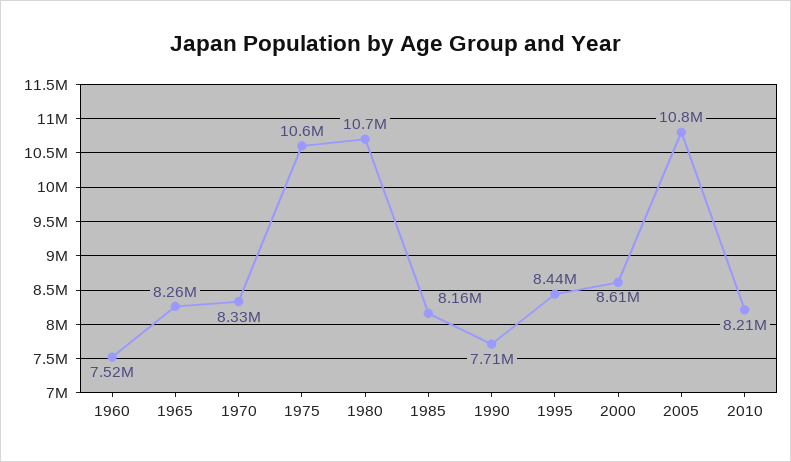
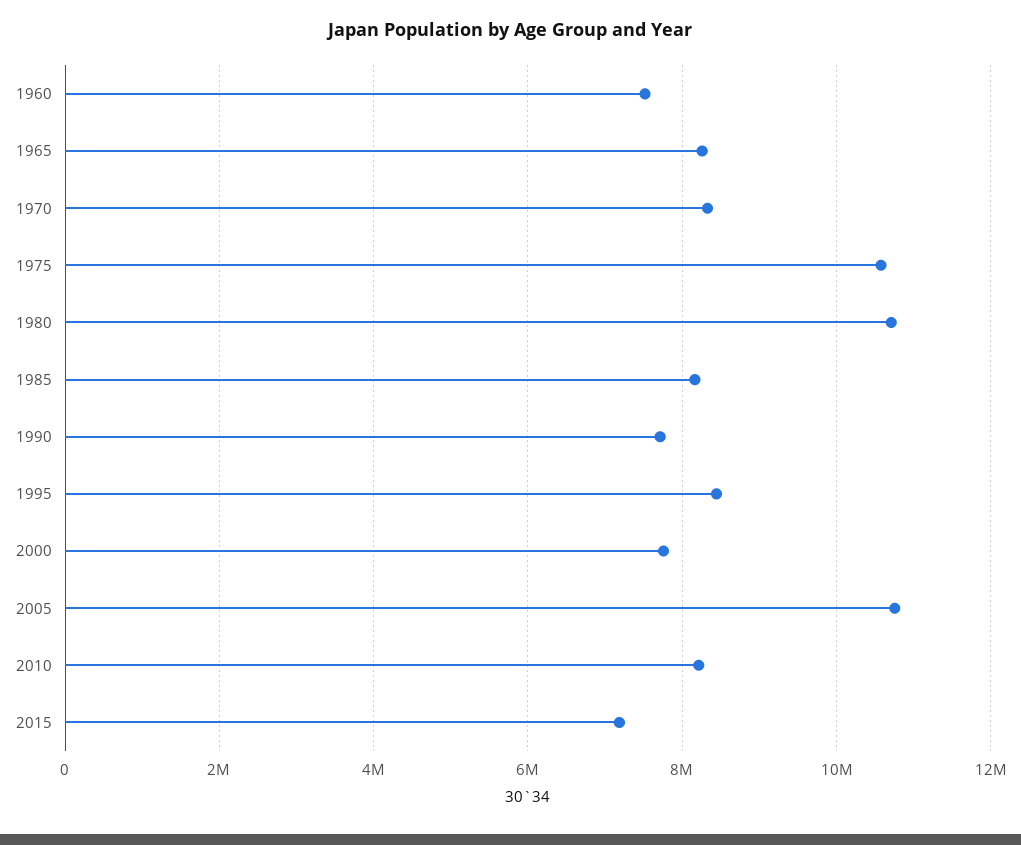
2000: 8610000 -> 7800000
2015: none -> 7200000

